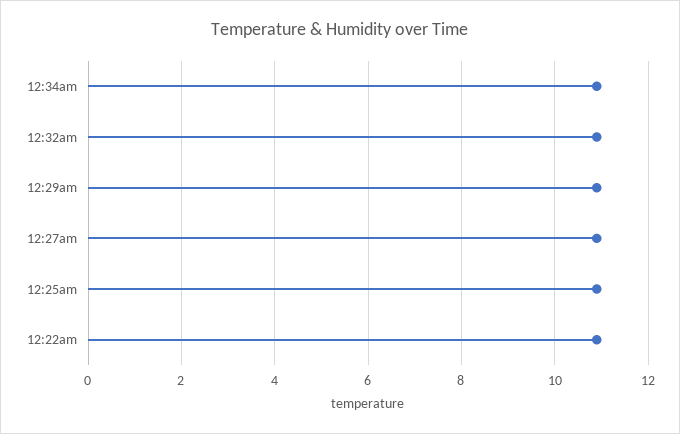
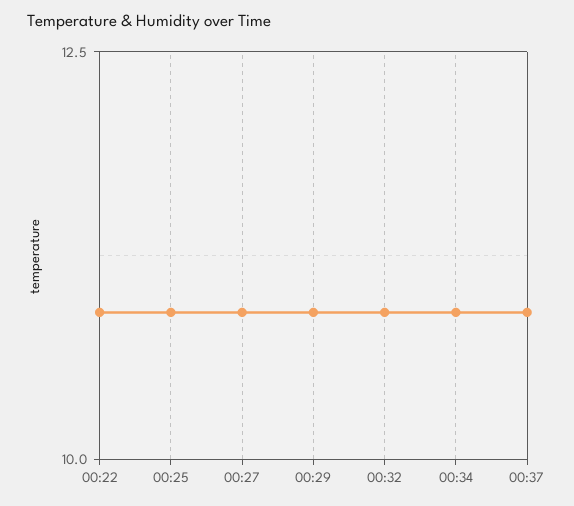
00:37: none -> 11

